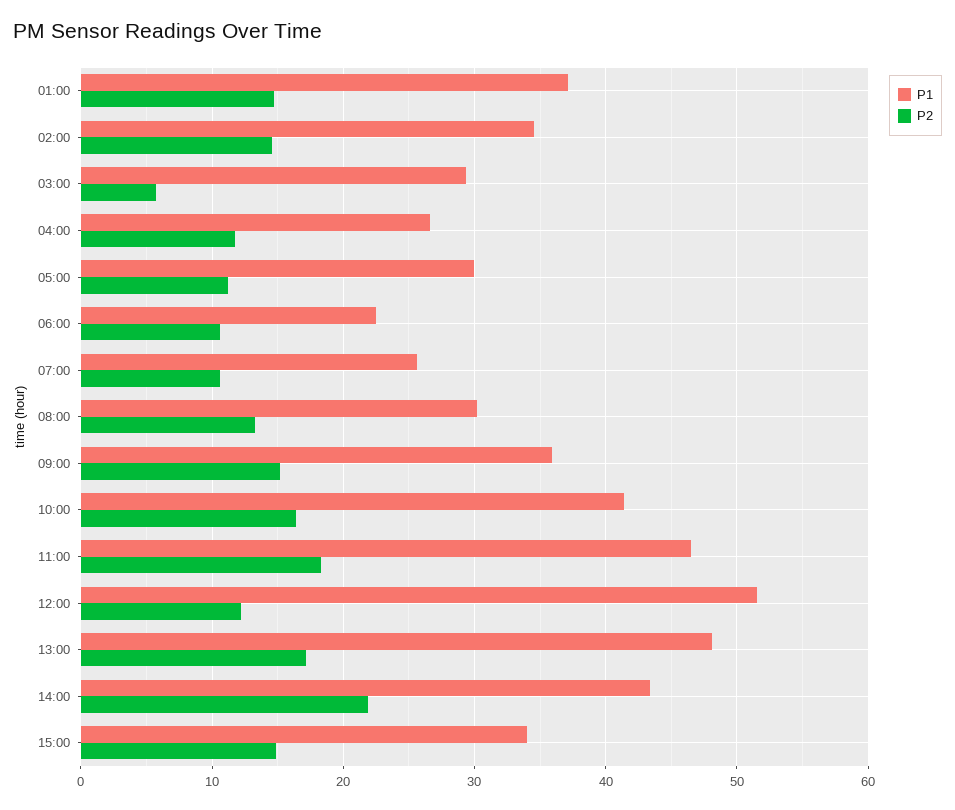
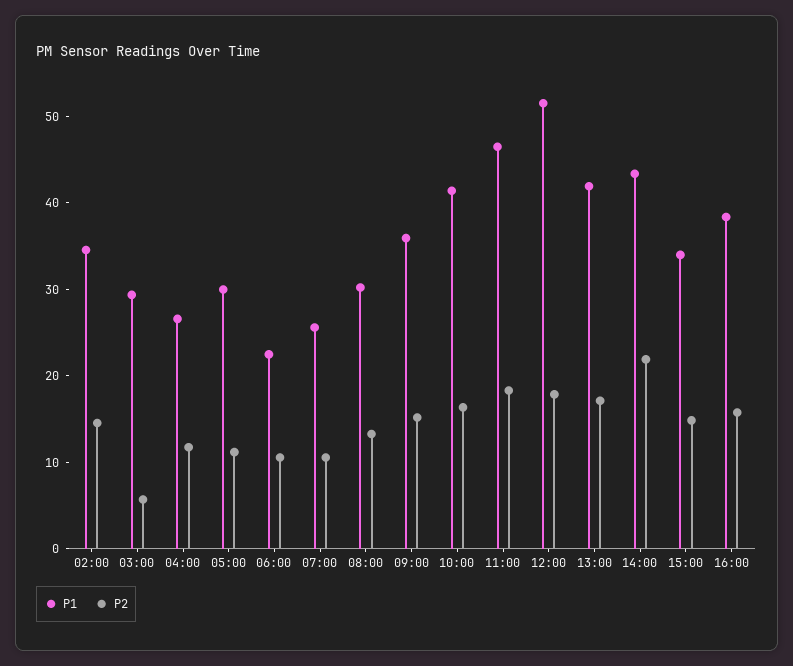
P1, 01:00: 37 -> none
P2, 01:00: 15 -> none
P2, 12:00: 12 -> 18
P1, 13:00: 48 -> 42
P1, 16:00: none -> 38
P2, 16:00: none -> 16

